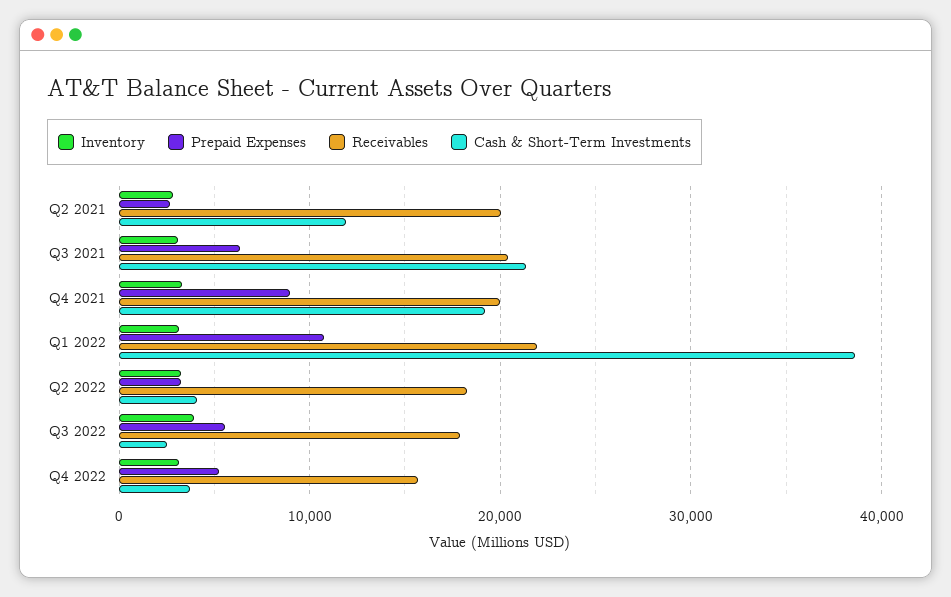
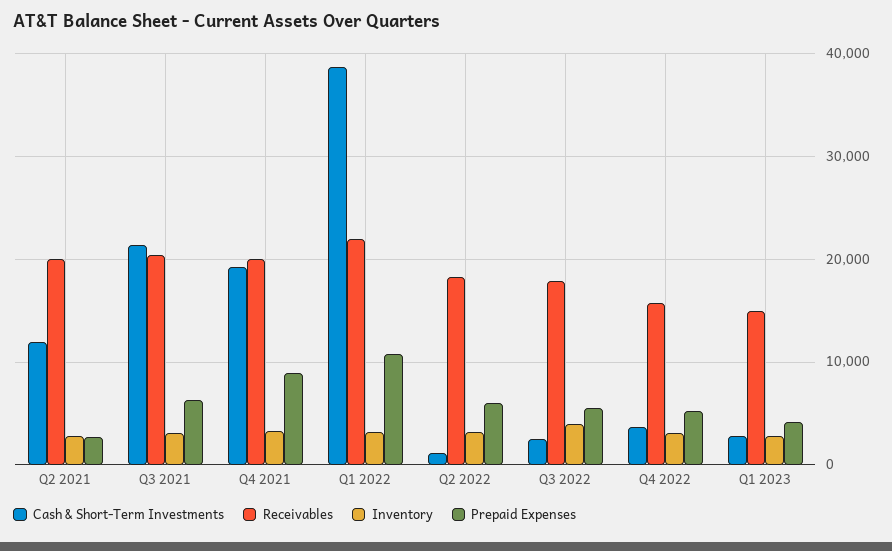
Prepaid Expenses, Q2 2022: 3000 -> 6000
Cash & Short-Term Investments, Q2 2022: 4000 -> 1000
Cash & Short-Term Investments, Q1 2023: none -> 3000
Receivables, Q1 2023: none -> 15000
Inventory, Q1 2023: none -> 3000
Prepaid Expenses, Q1 2023: none -> 4000

